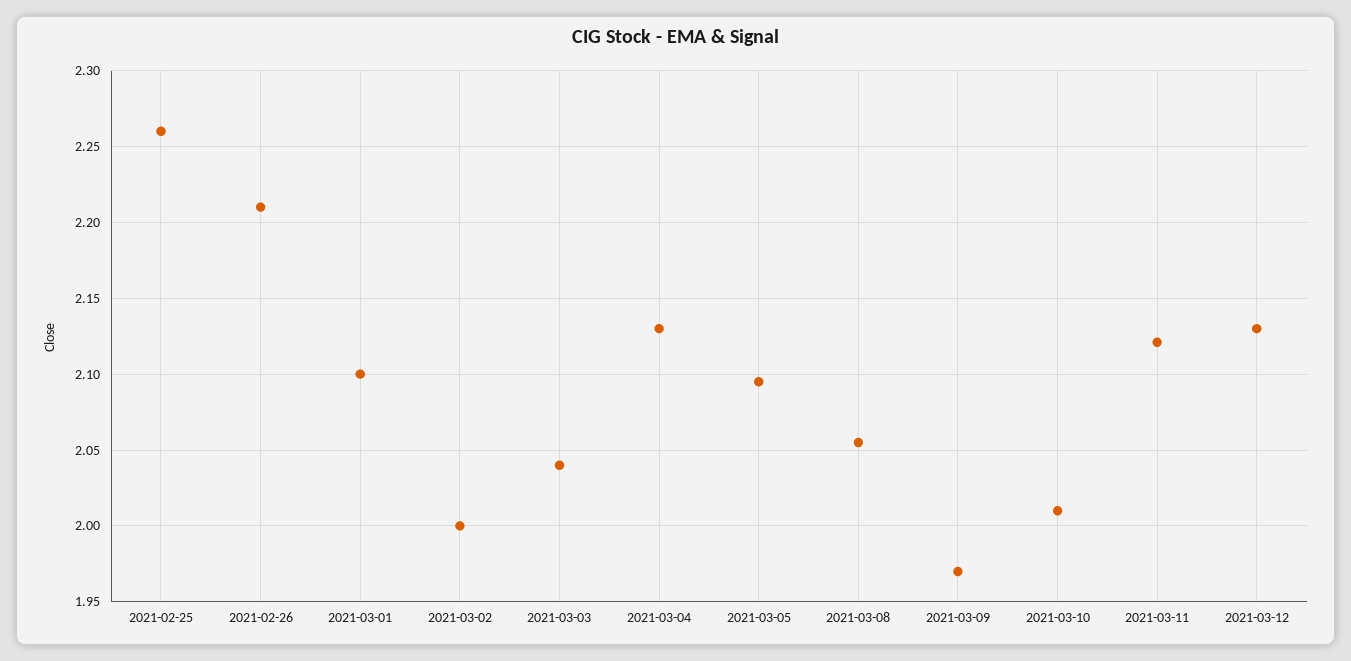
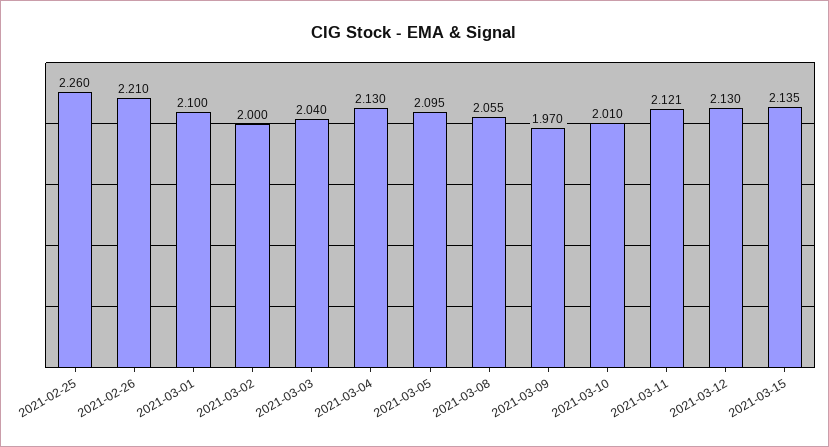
2021-03-15: none -> 2.135

